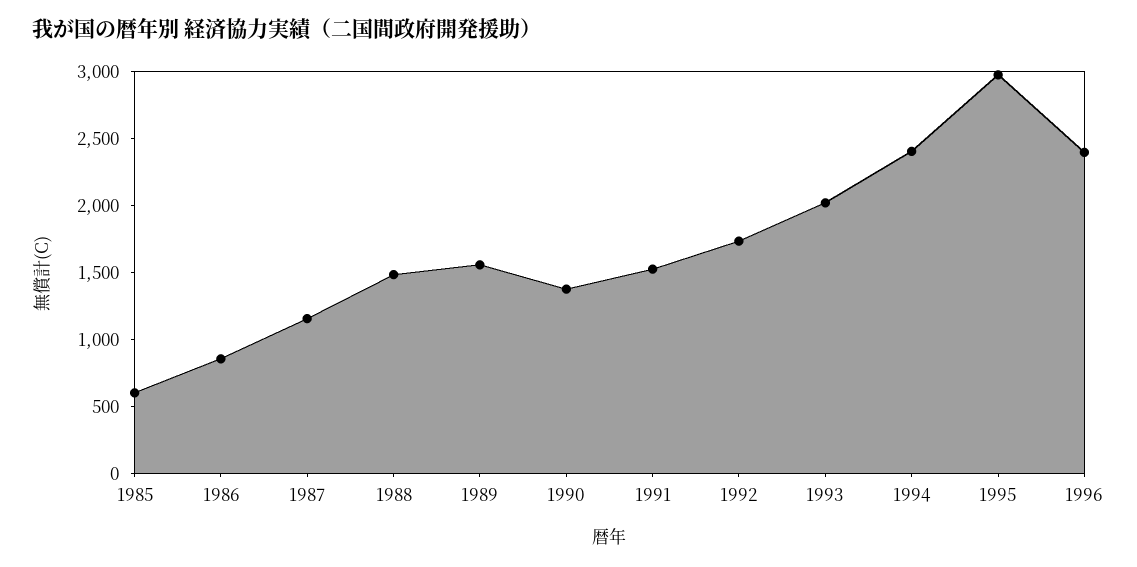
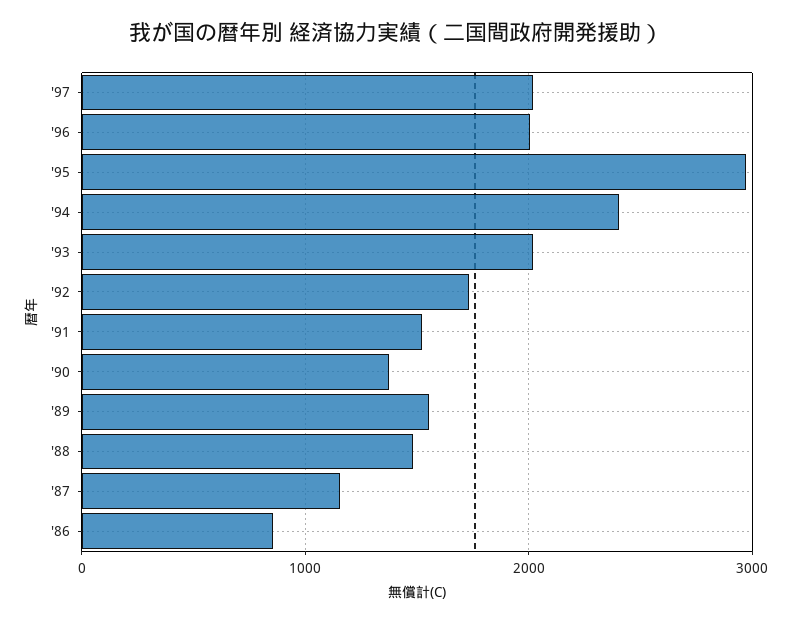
1985: 600 -> none
1996: 2400 -> 2000
'97: none -> 2000

